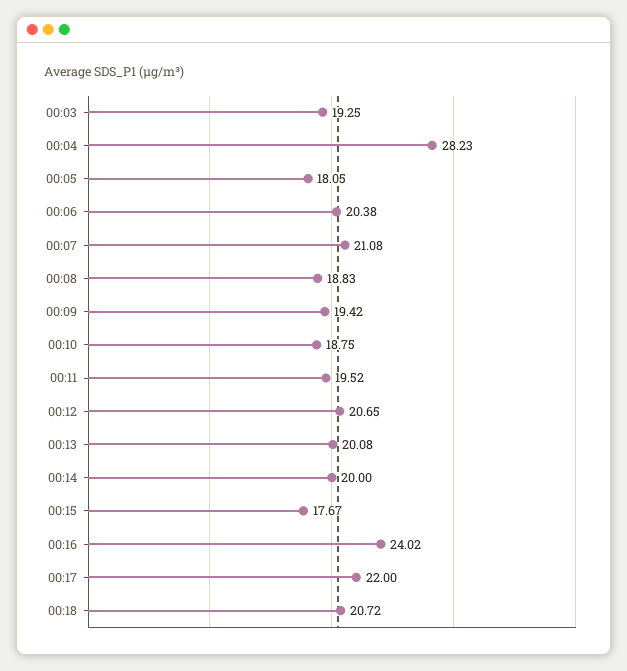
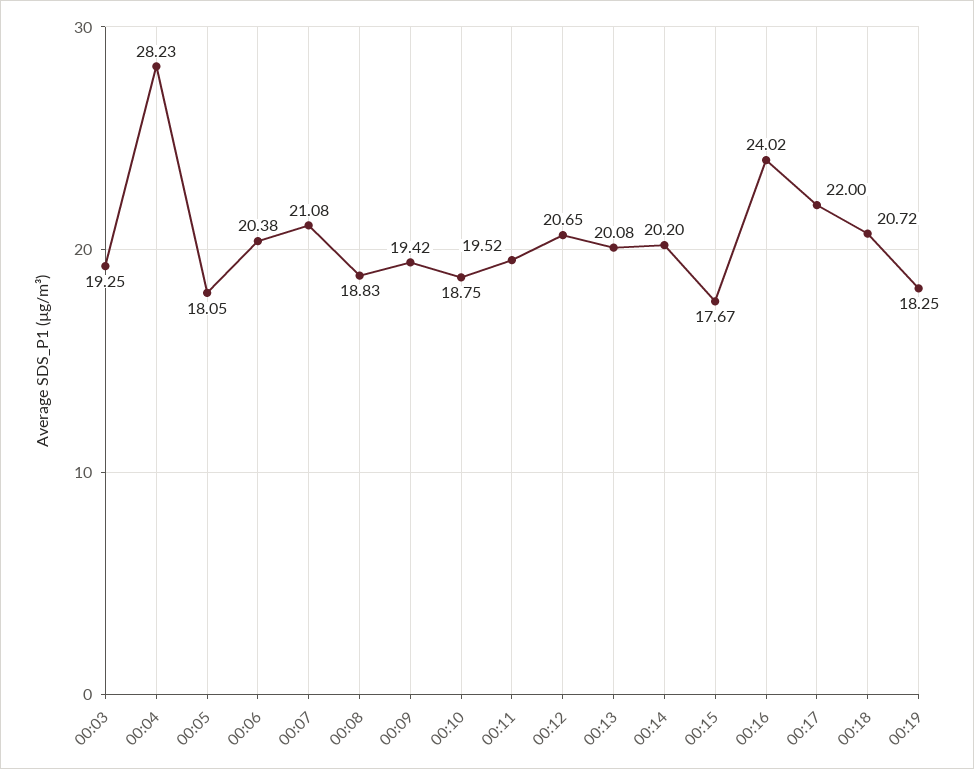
00:14: 20 -> 20.2
00:19: none -> 18.25

